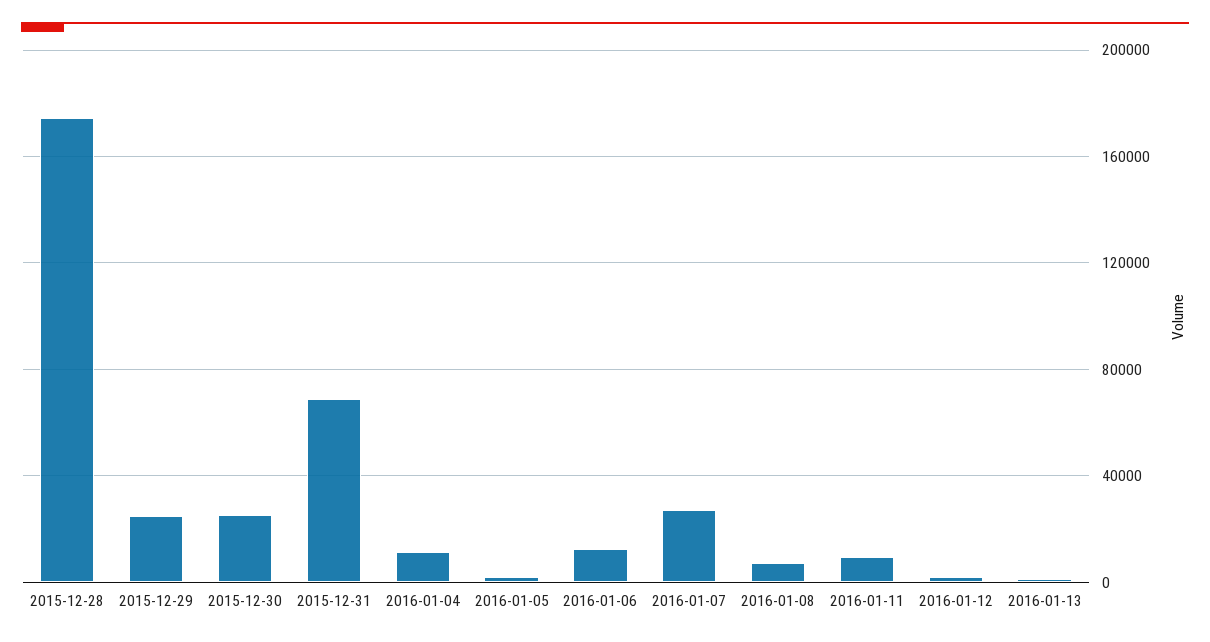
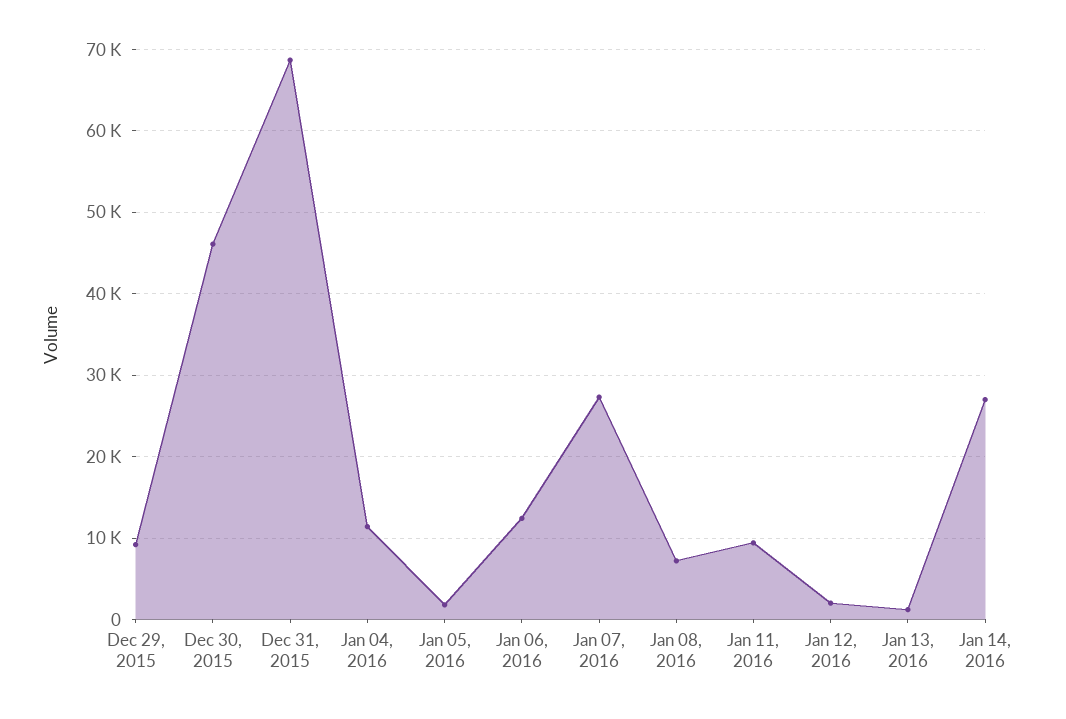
2015-12-28: 175000 -> none
2015-12-29: 25000 -> 9000
2015-12-30: 25000 -> 46000
Jan 14, 2016: none -> 27000

